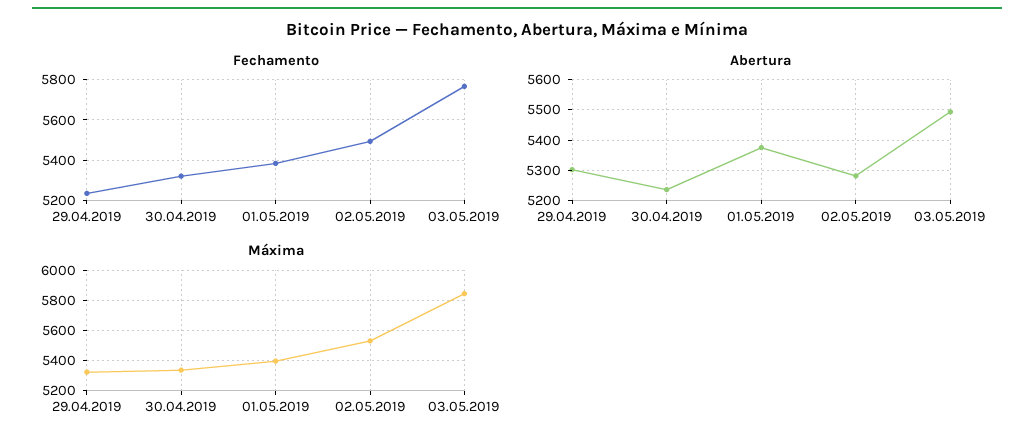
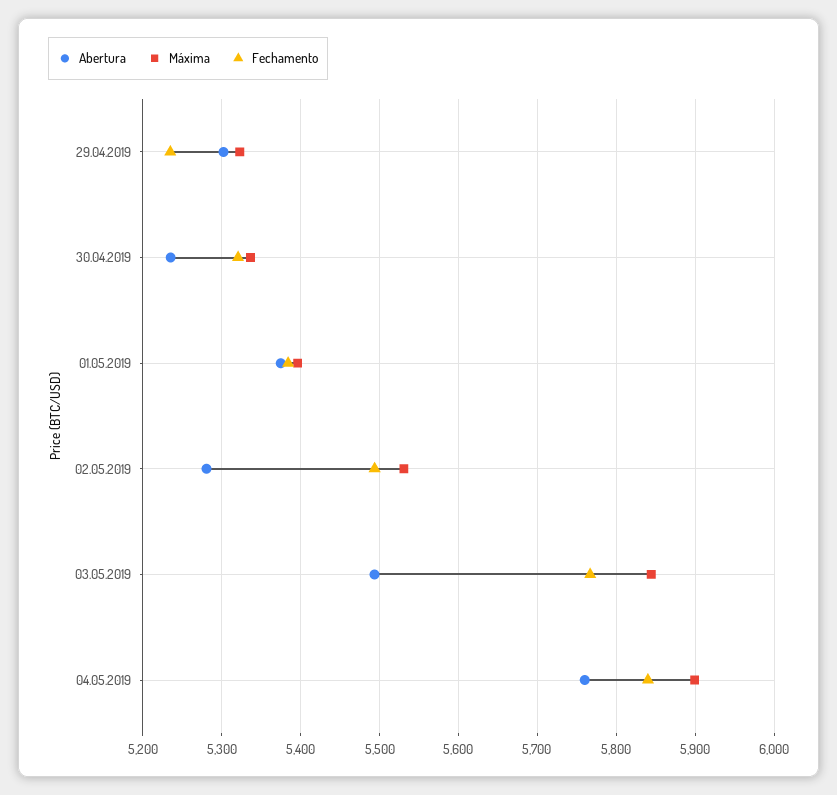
Abertura, 04.05.2019: none -> 5760
Máxima, 04.05.2019: none -> 5900
Fechamento, 04.05.2019: none -> 5840

